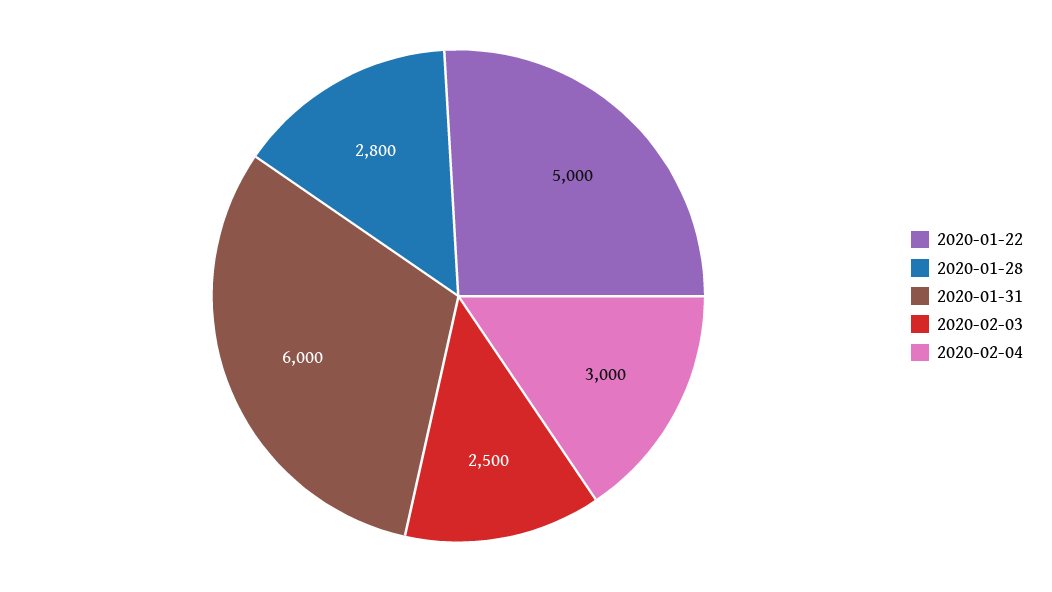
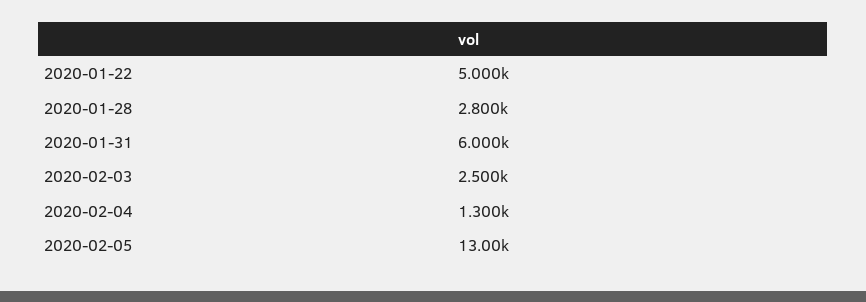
2020-02-04: 3000 -> 1300
2020-02-05: none -> 13000

